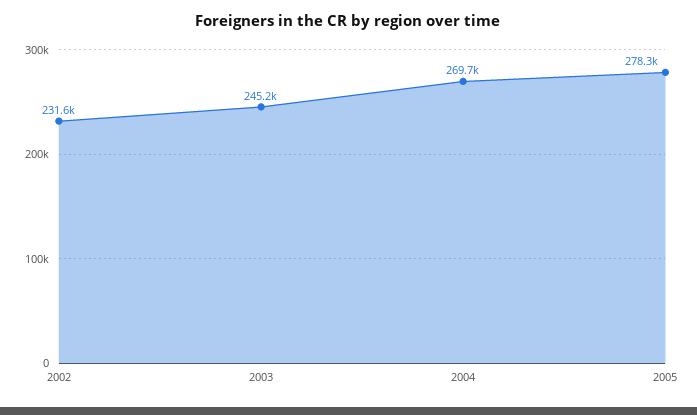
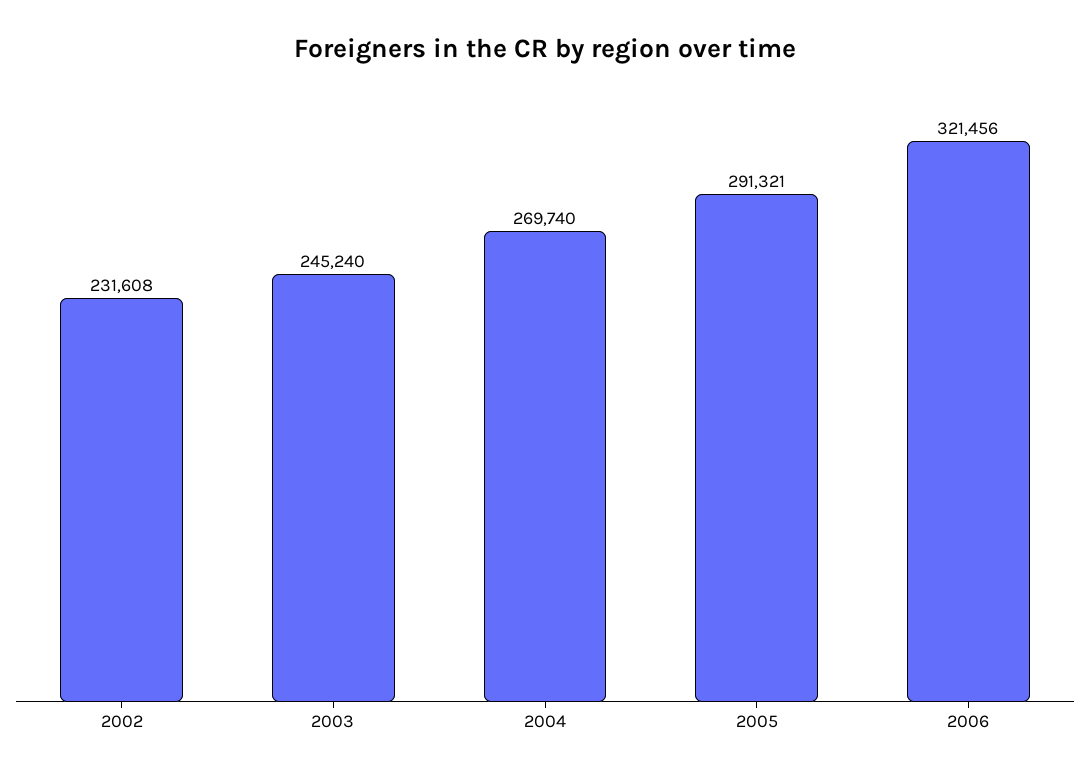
2005: 278300 -> 291321
2006: none -> 321456

